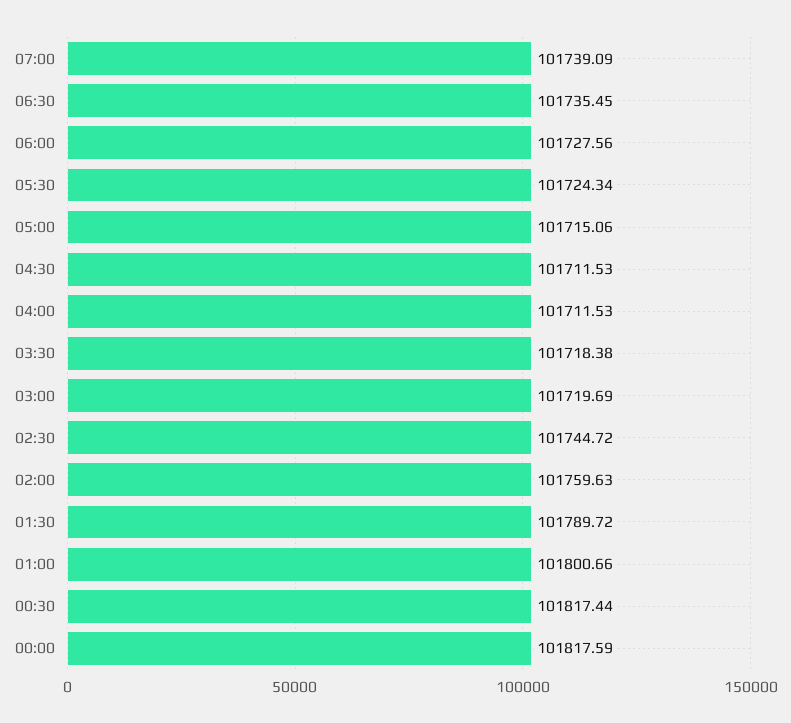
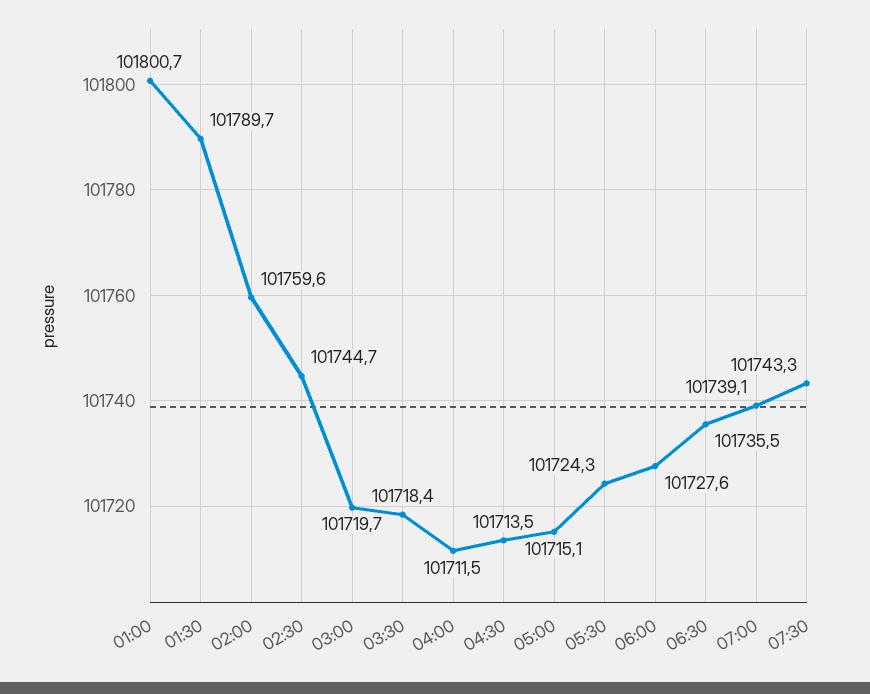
04:30: 101711.53 -> 101713.5
00:30: 101817.44 -> none
00:00: 101817.59 -> none
07:30: none -> 101743.3

